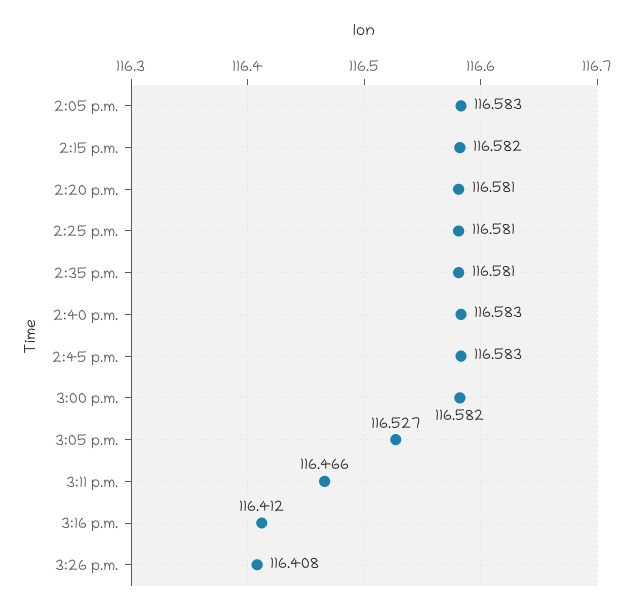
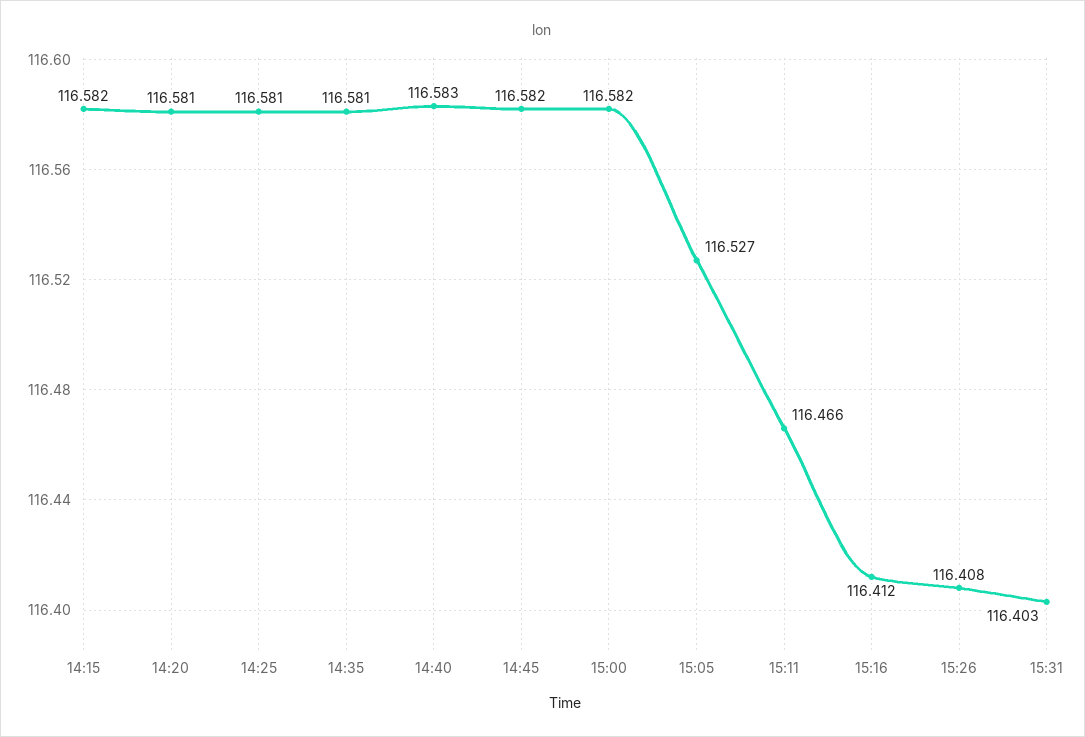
2:05 p.m.: 116.583 -> none
2:45 p.m.: 116.583 -> 116.582
15:31: none -> 116.403

